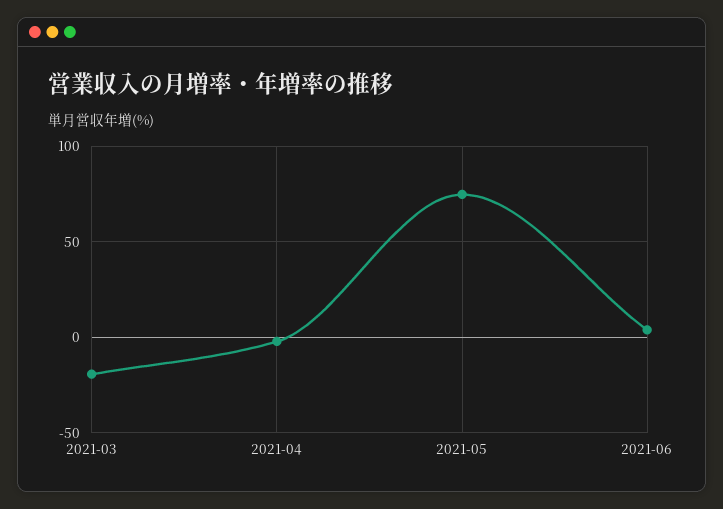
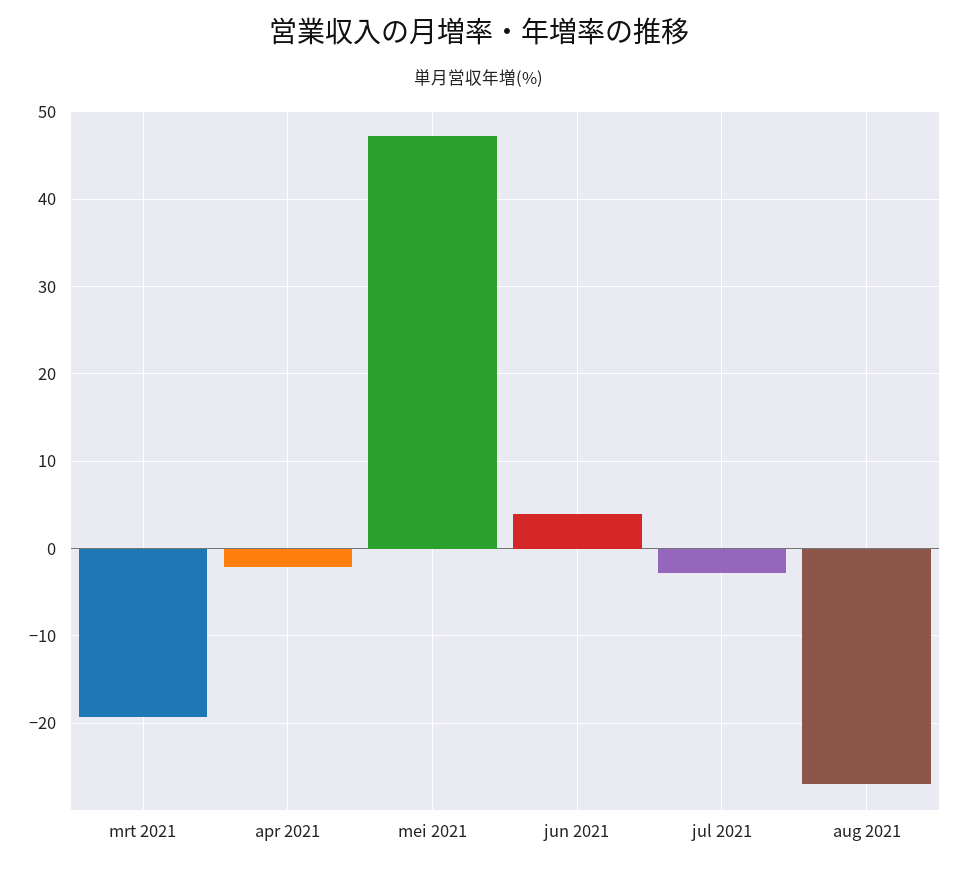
2021-05: 75 -> 47
jul 2021: none -> -3
aug 2021: none -> -27

